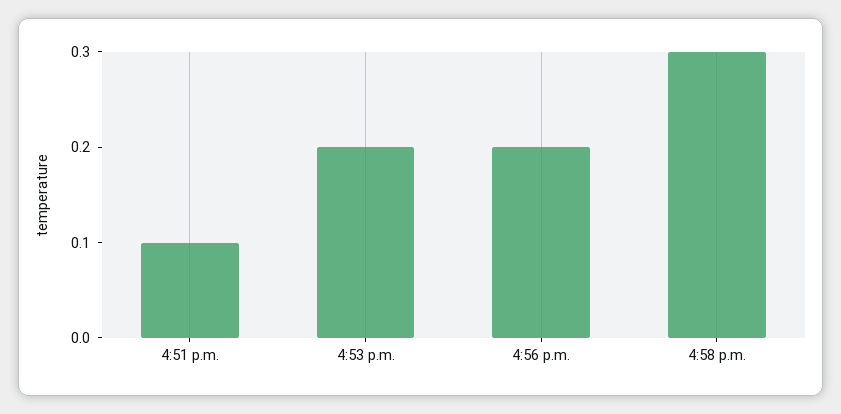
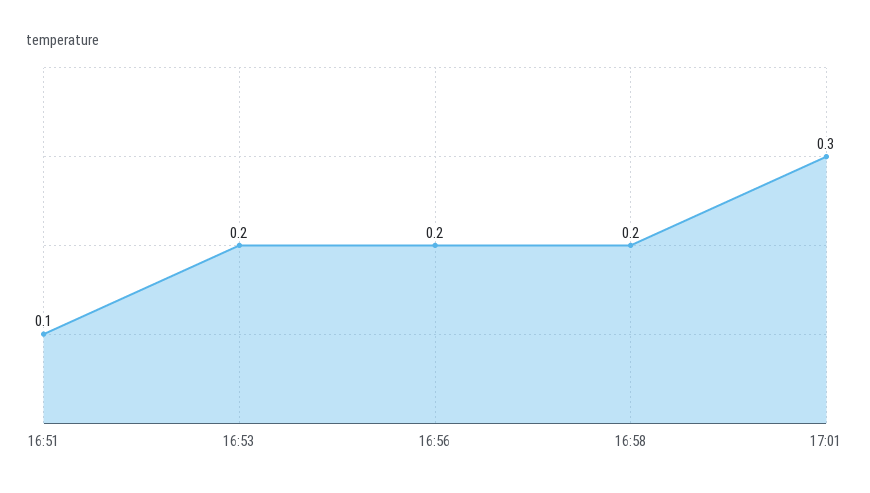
4:58 p.m.: 0.3 -> 0.2
17:01: none -> 0.3

